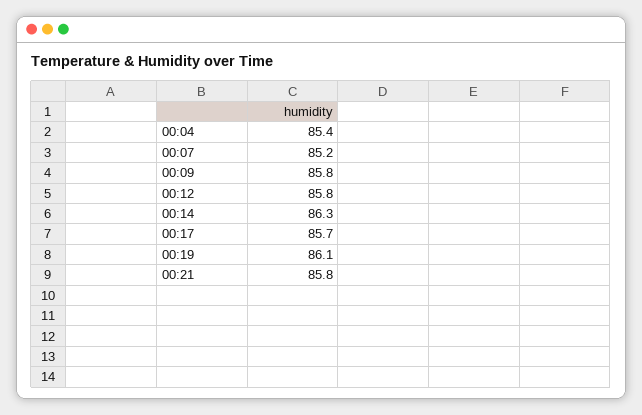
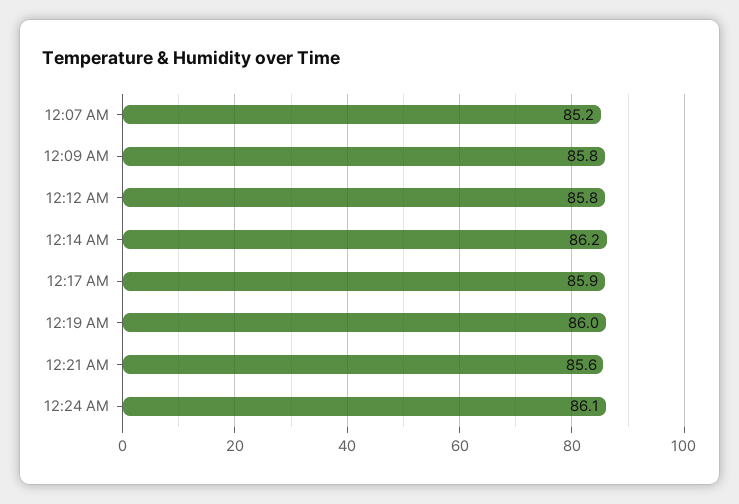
00:04: 85.4 -> none
00:14: 86.3 -> 86.2
00:17: 85.7 -> 85.9
00:19: 86.1 -> 86
00:21: 85.8 -> 85.6
12:24 AM: none -> 86.1

